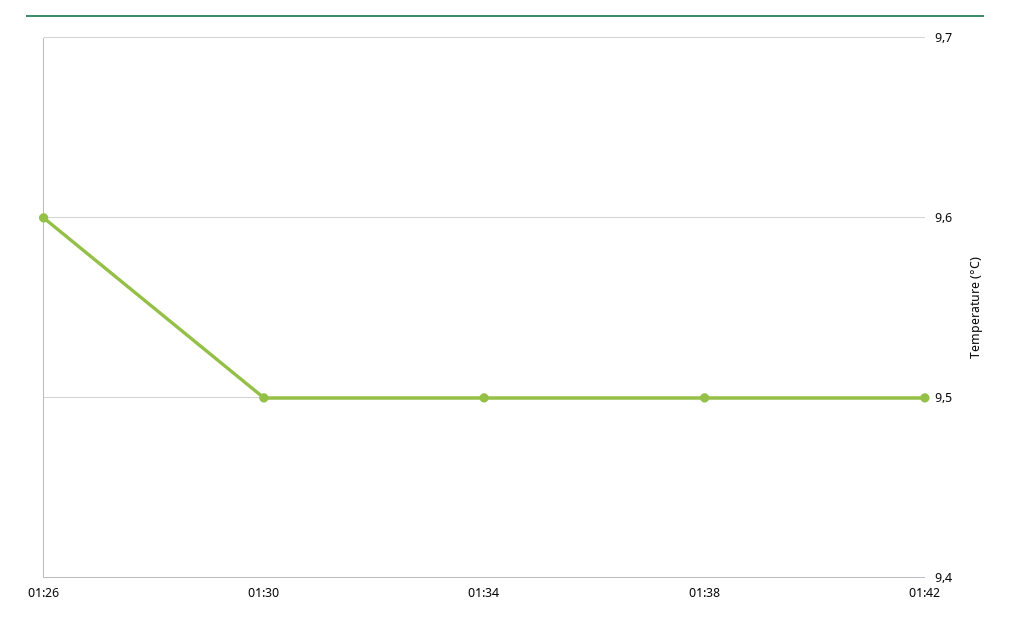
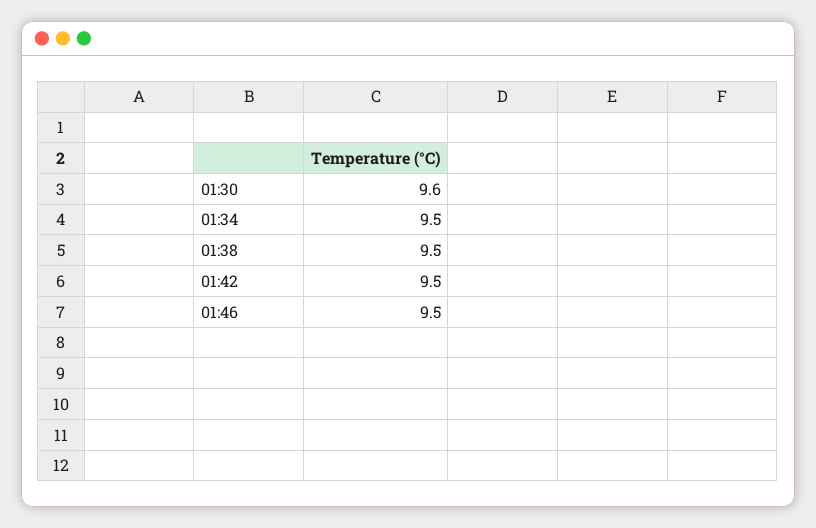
01:26: 9.6 -> none
01:30: 9.5 -> 9.6
01:46: none -> 9.5

